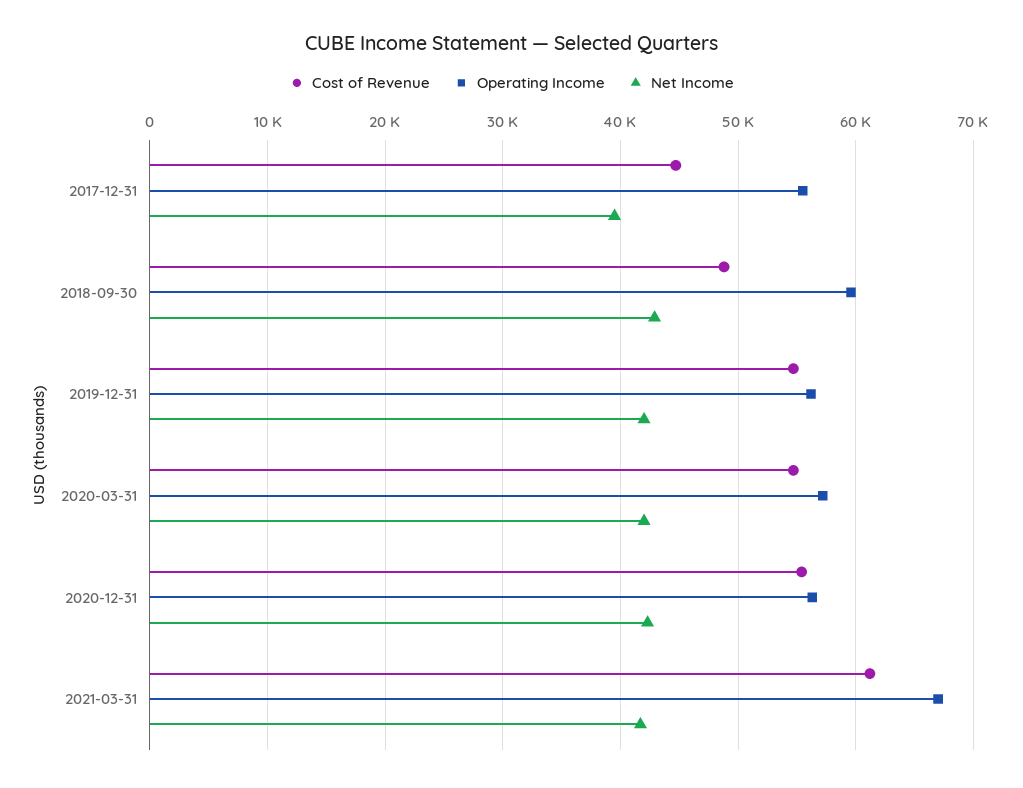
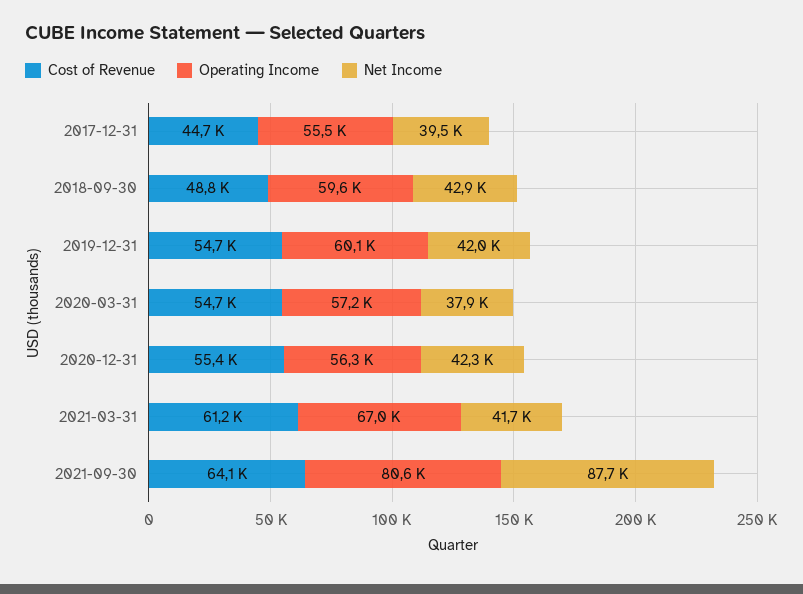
Operating Income, 2019-12-31: 56000 -> 60100
Net Income, 2020-03-31: 42000 -> 37900
Cost of Revenue, 2021-09-30: none -> 64100
Operating Income, 2021-09-30: none -> 80600
Net Income, 2021-09-30: none -> 87700

